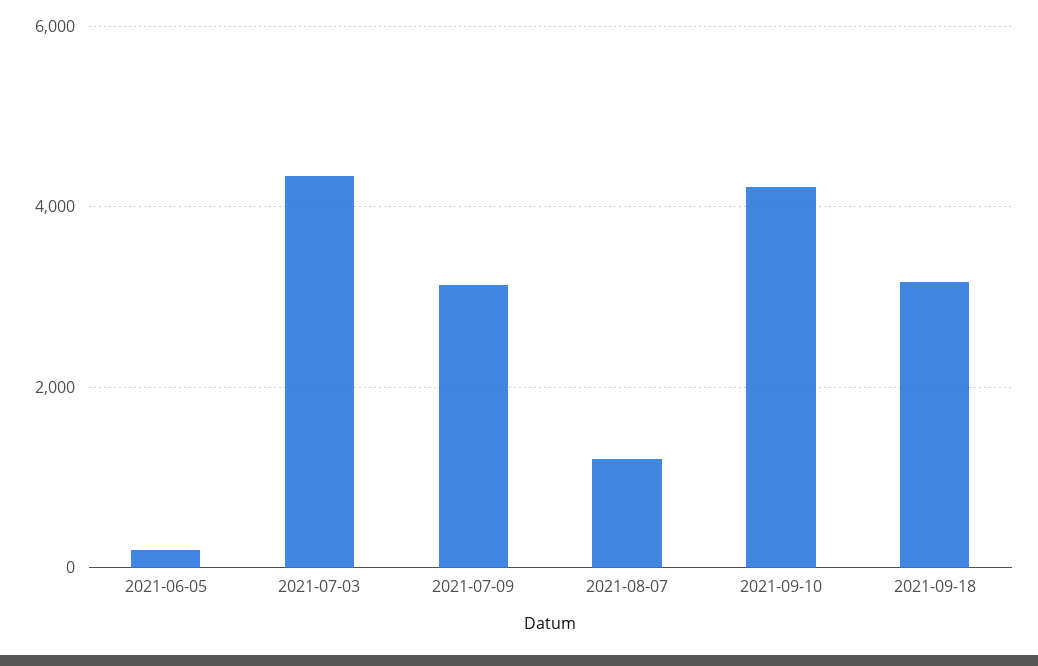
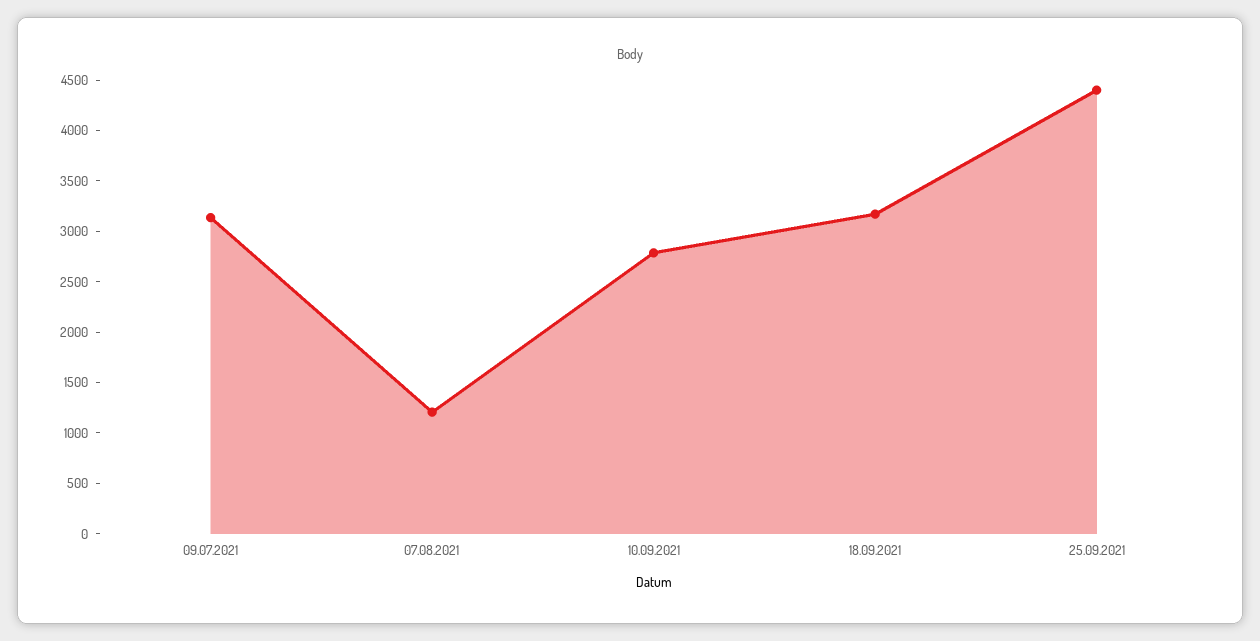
2021-06-05: 200 -> none
2021-07-03: 4400 -> none
2021-09-10: 4200 -> 2800
25.09.2021: none -> 4400

